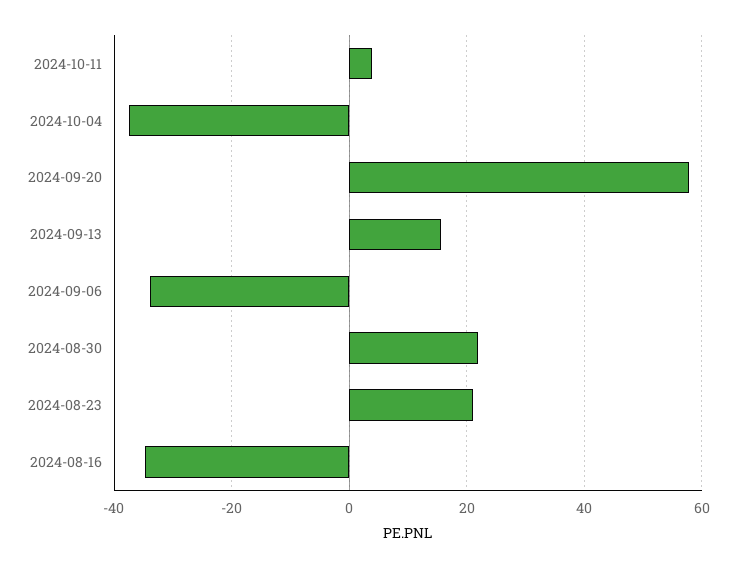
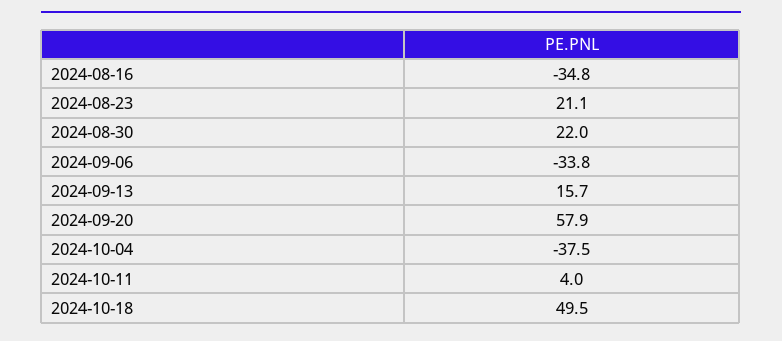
2024-10-18: none -> 49.5

